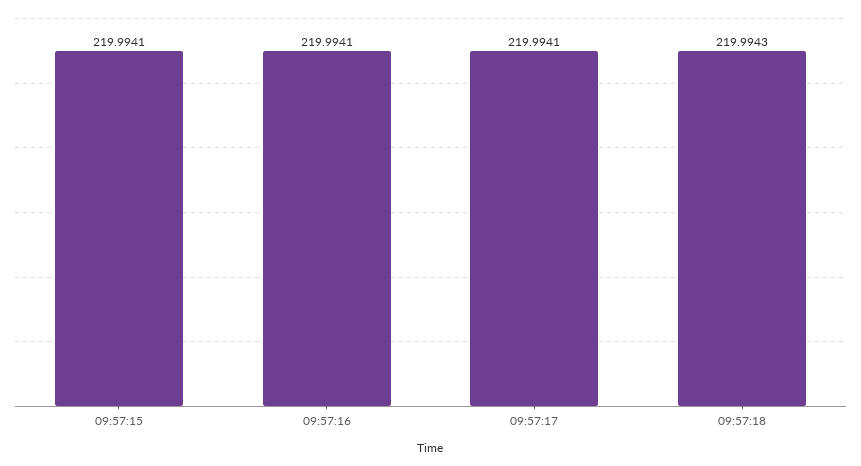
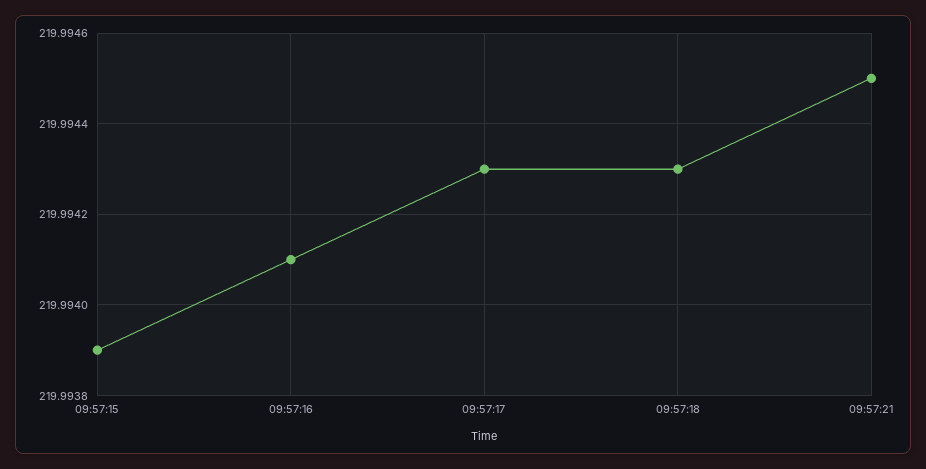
09:57:15: 219.9941 -> 219.9939
09:57:17: 219.9941 -> 219.9943
09:57:21: none -> 219.9945

